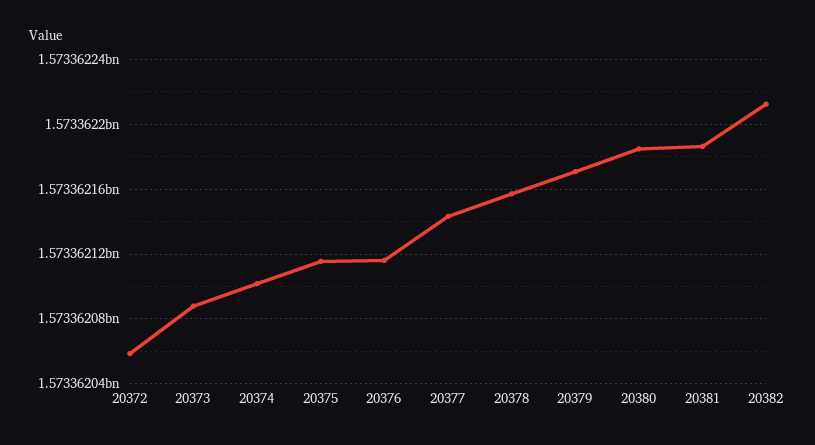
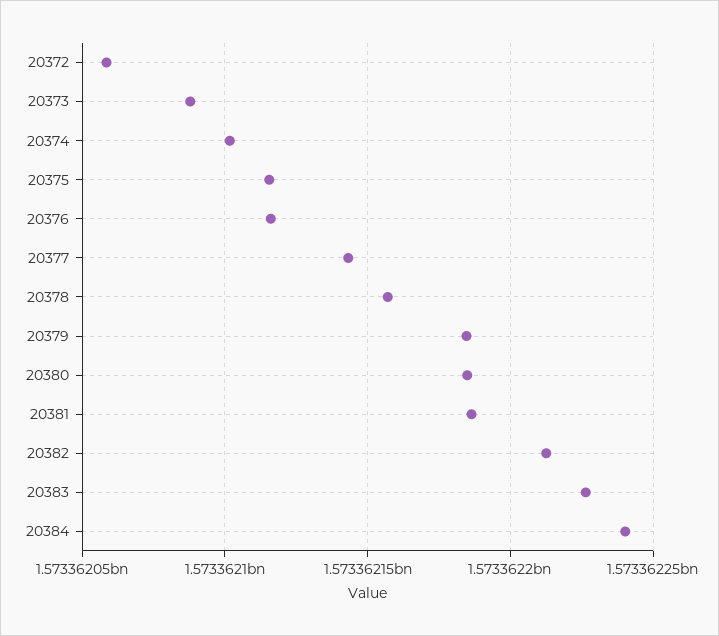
20379: 1573362170 -> 1573362185
20383: none -> 1573362225
20384: none -> 1573362240

